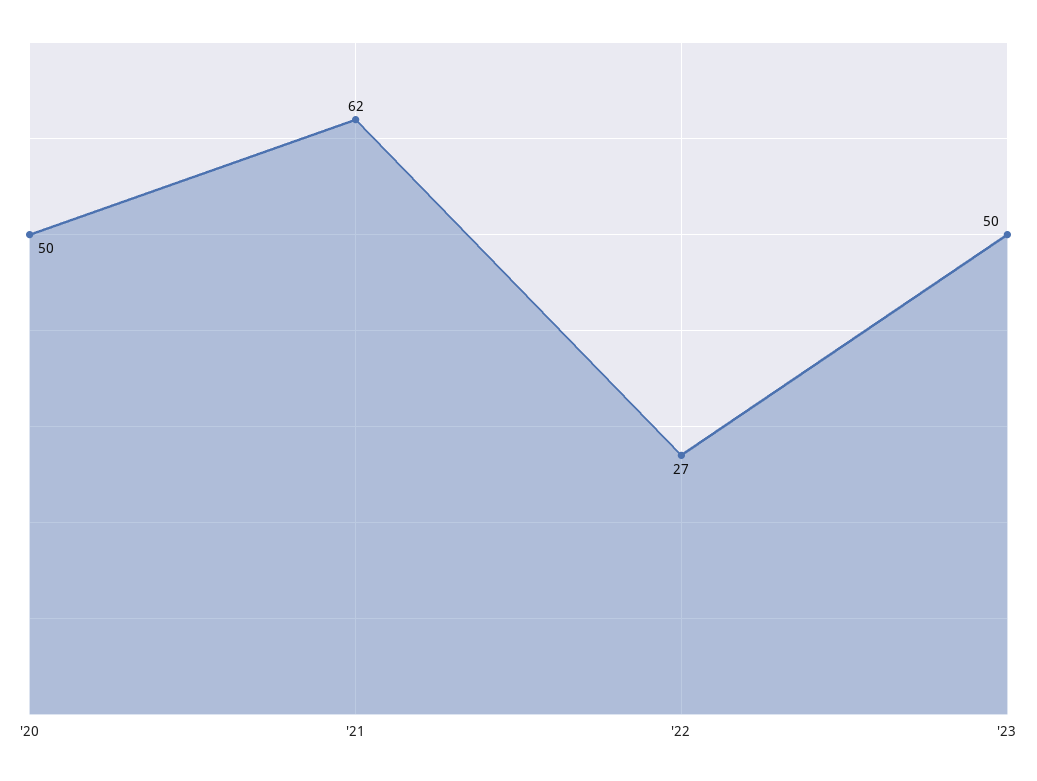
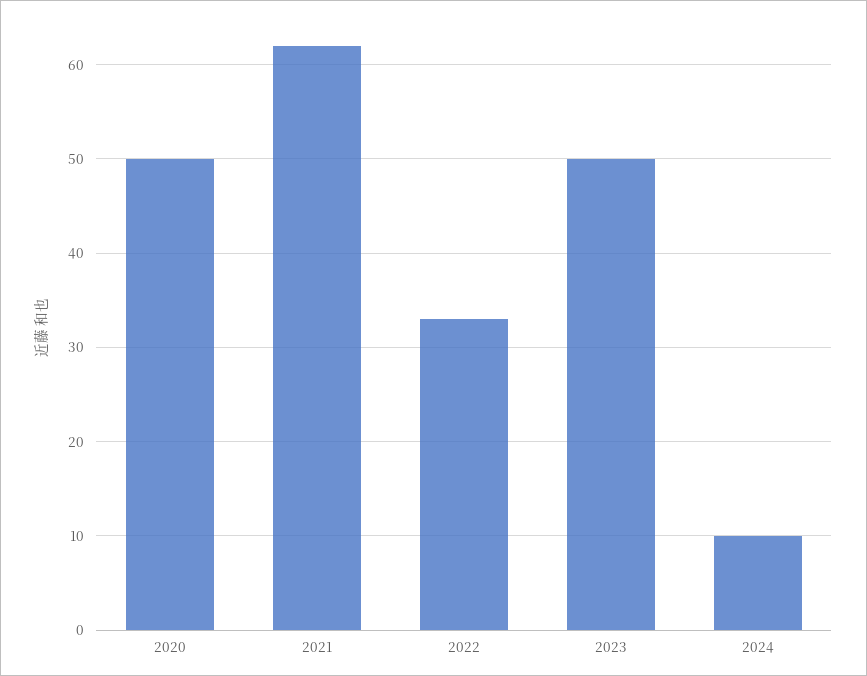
'22: 27 -> 33
2024: none -> 10

